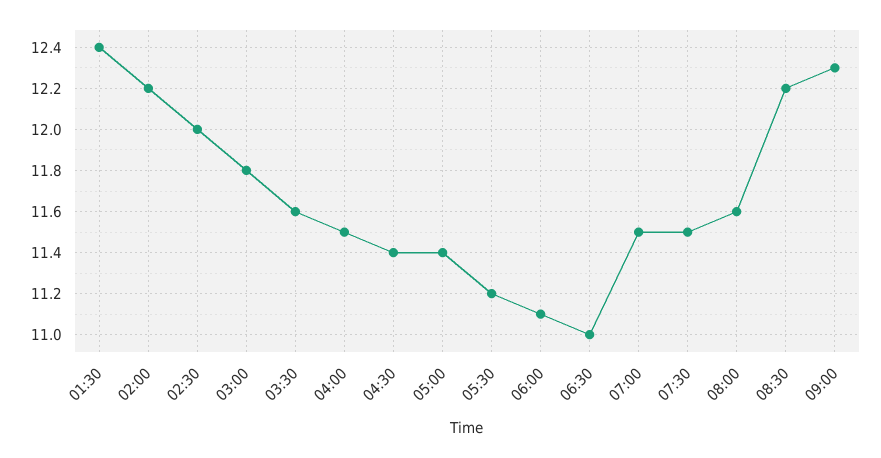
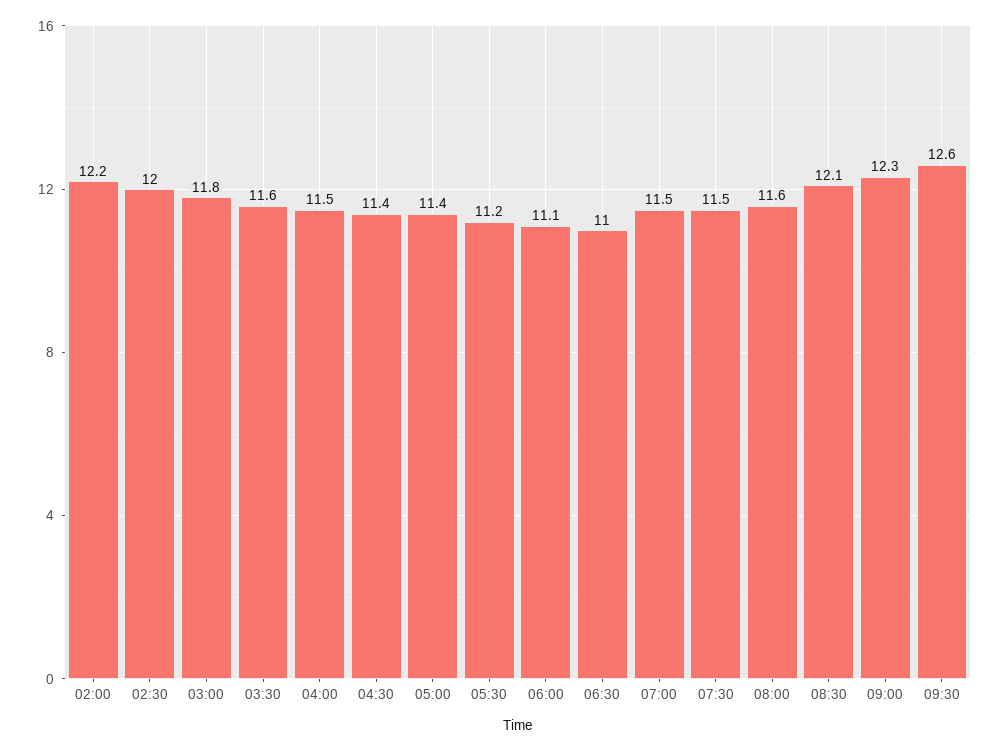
01:30: 12.4 -> none
08:30: 12.2 -> 12.1
09:30: none -> 12.6

